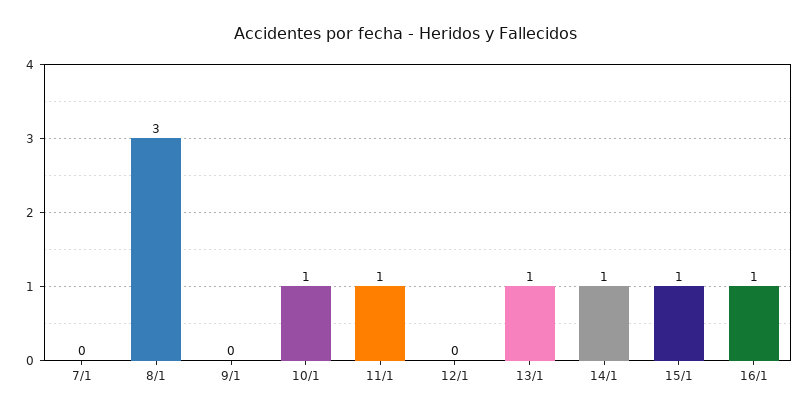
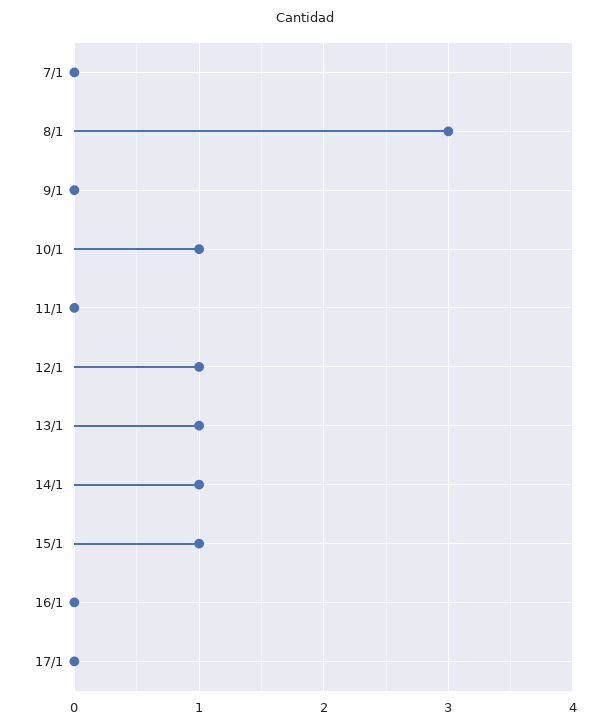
11/1: 1 -> 0
12/1: 0 -> 1
16/1: 1 -> 0
17/1: none -> 0

